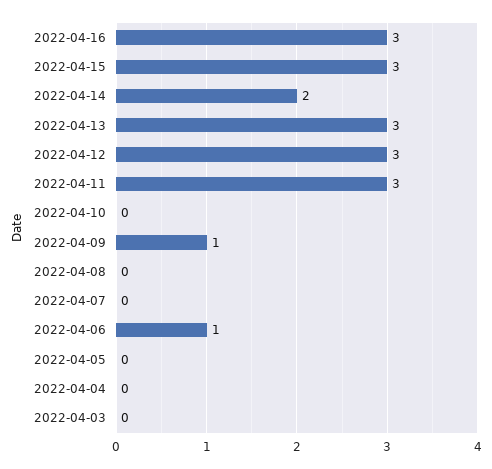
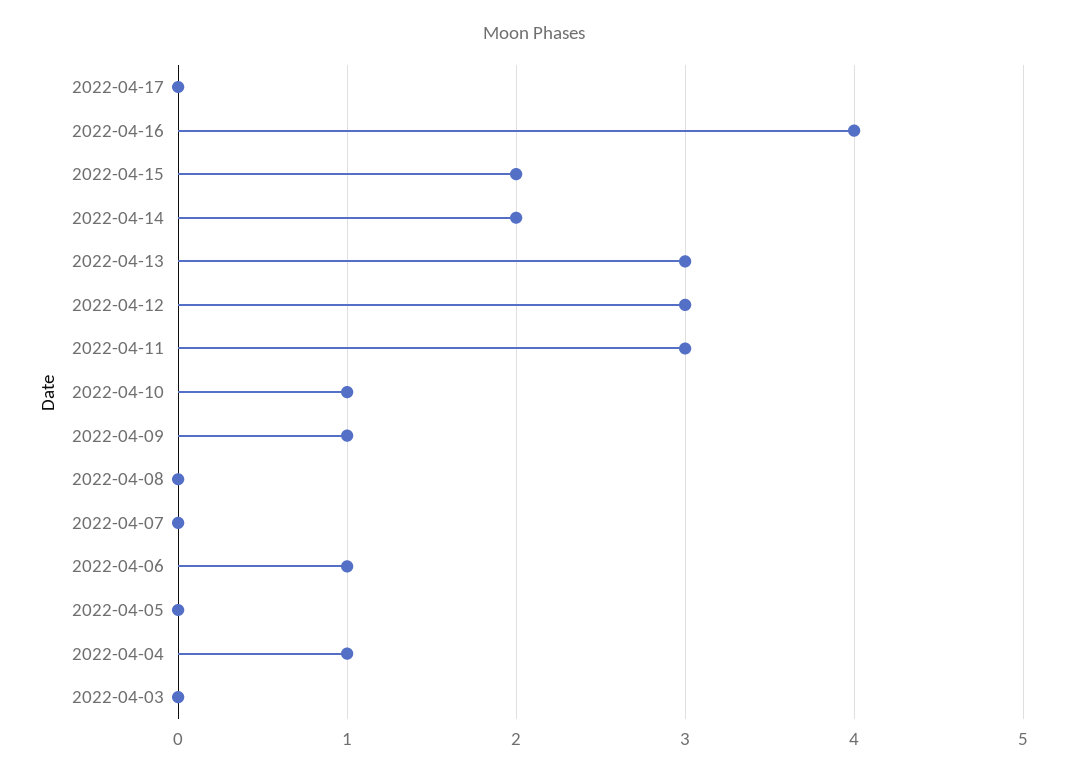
2022-04-16: 3 -> 4
2022-04-15: 3 -> 2
2022-04-10: 0 -> 1
2022-04-04: 0 -> 1
2022-04-17: none -> 0

